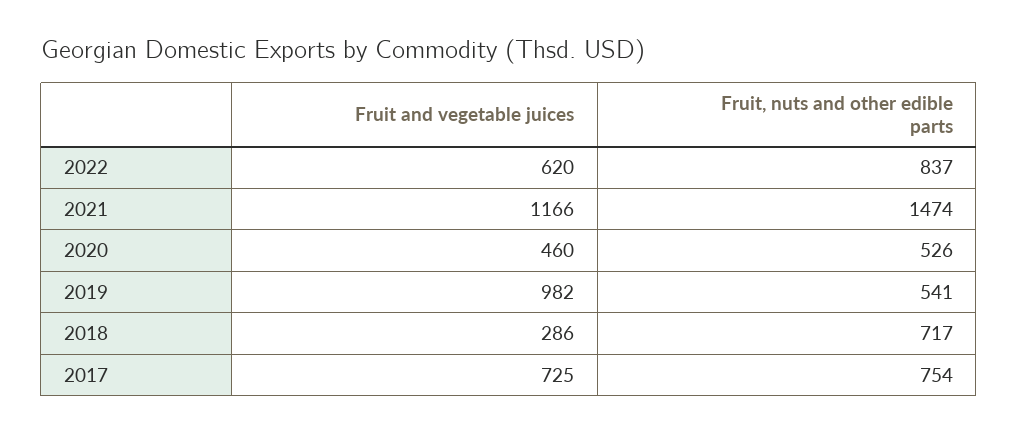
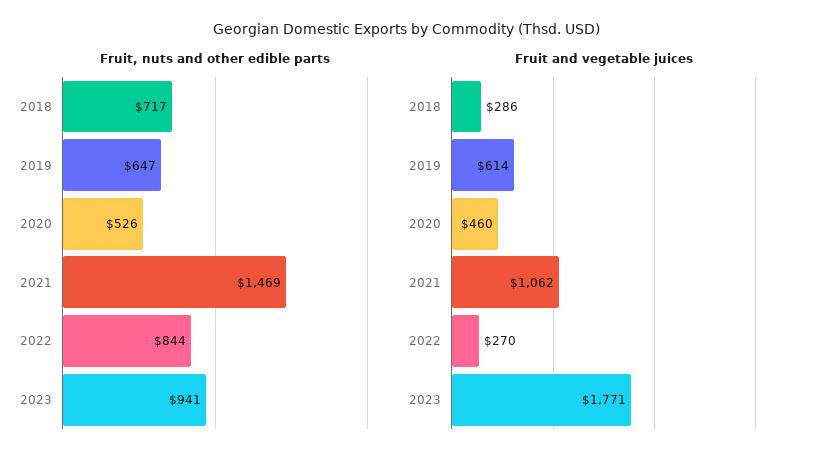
Fruit and vegetable juices, 2022: 620 -> 270
Fruit, nuts and other edible parts, 2022: 837 -> 844
Fruit and vegetable juices, 2021: 1166 -> 1062
Fruit, nuts and other edible parts, 2021: 1474 -> 1469
Fruit and vegetable juices, 2019: 982 -> 614
Fruit, nuts and other edible parts, 2019: 541 -> 647
Fruit and vegetable juices, 2017: 725 -> none
Fruit, nuts and other edible parts, 2017: 754 -> none
Fruit, nuts and other edible parts, 2023: none -> 941
Fruit and vegetable juices, 2023: none -> 1771

